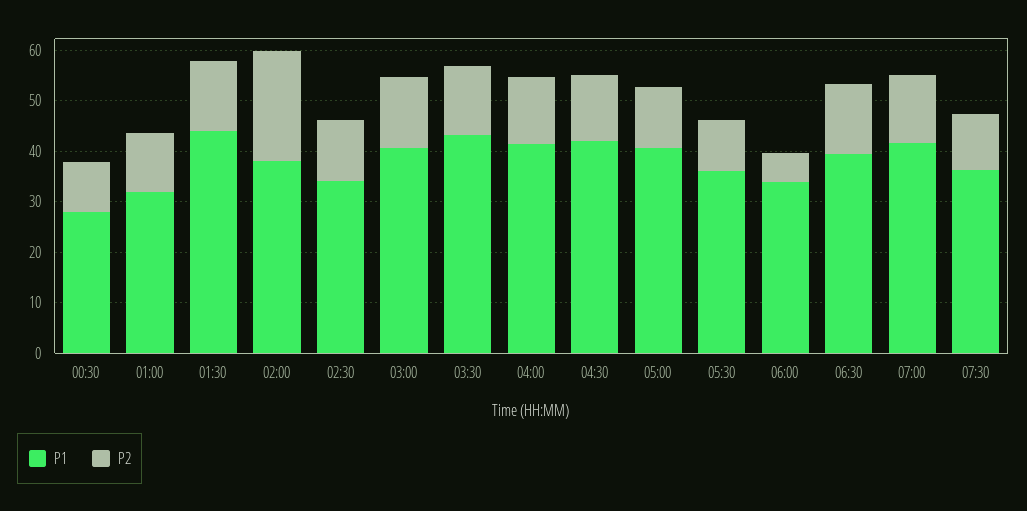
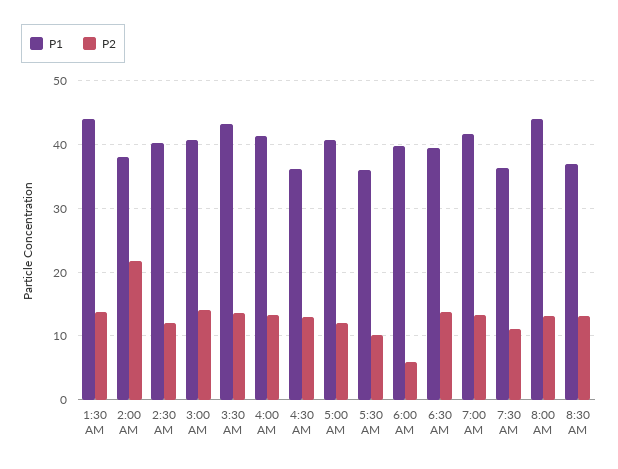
P1, 00:30: 28 -> none
P2, 00:30: 10 -> none
P1, 01:00: 32 -> none
P2, 01:00: 12 -> none
P1, 02:30: 34 -> 40
P1, 04:30: 42 -> 36
P1, 06:00: 34 -> 40
P1, 8:00 AM: none -> 44
P2, 8:00 AM: none -> 13
P1, 8:30 AM: none -> 37
P2, 8:30 AM: none -> 13

